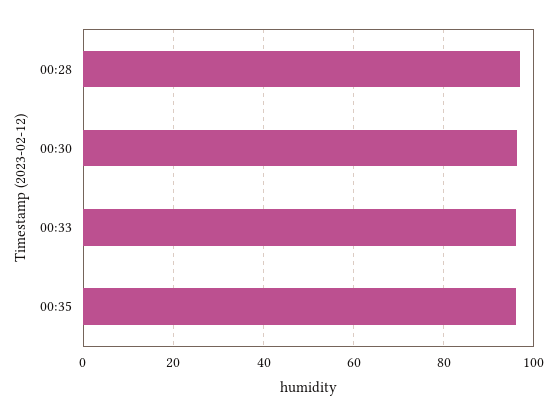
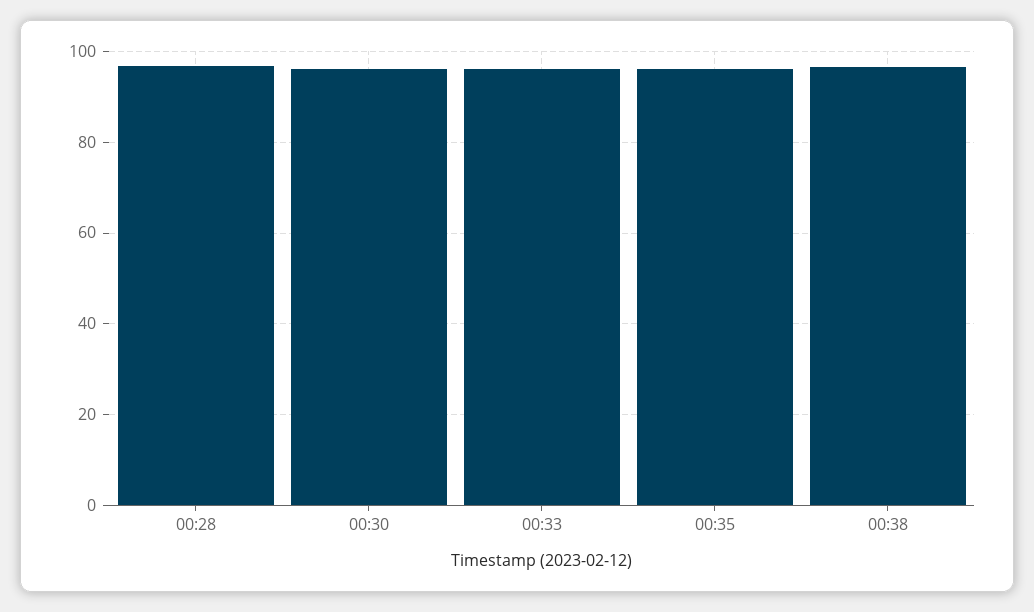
00:38: none -> 96

